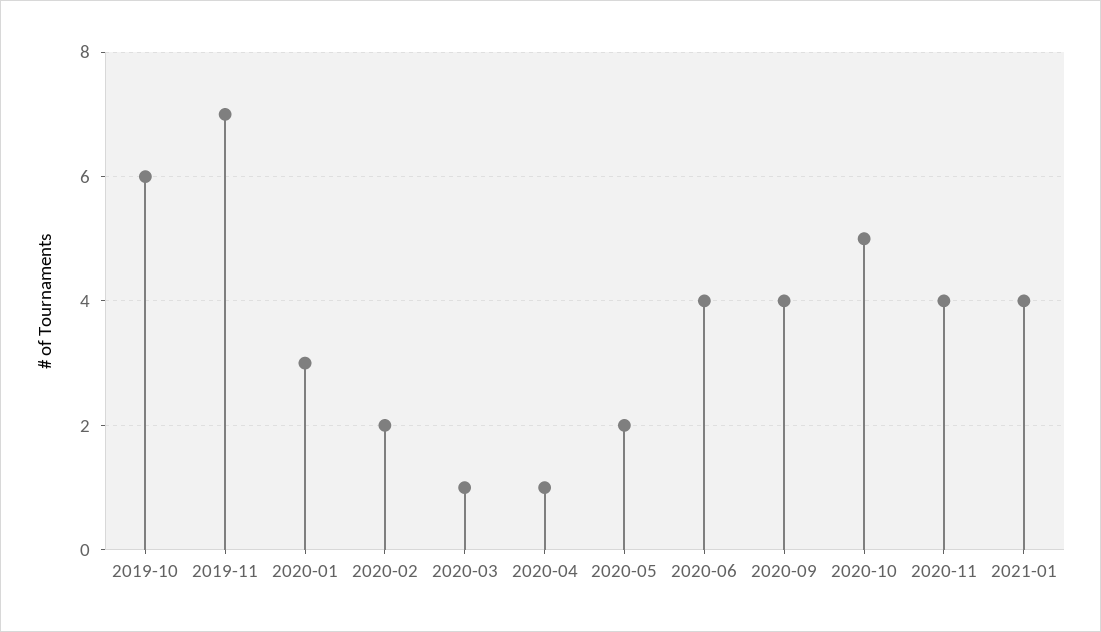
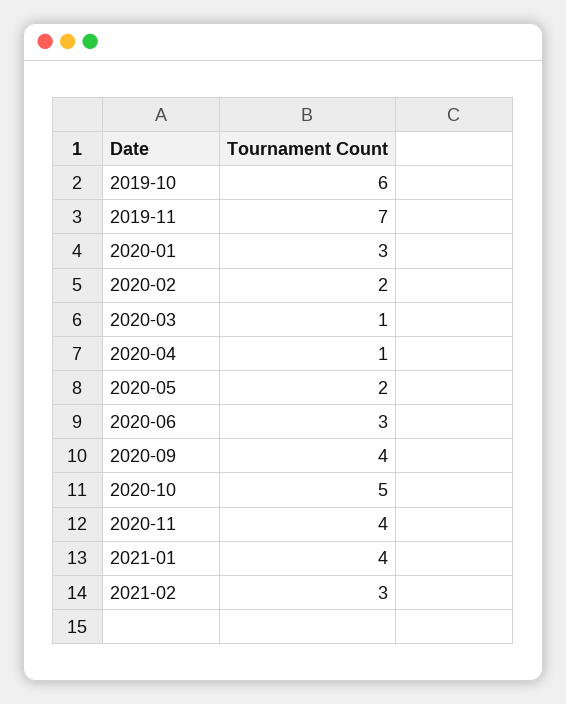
2020-06: 4 -> 3
2021-02: none -> 3

